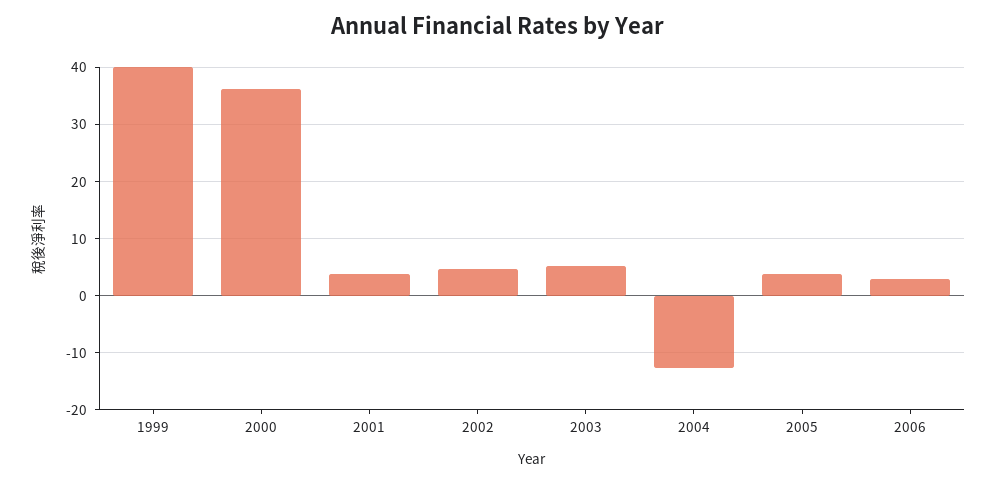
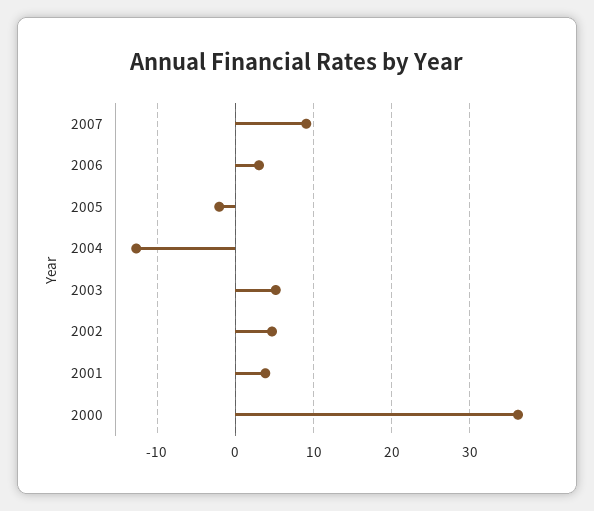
1999: 40 -> none
2005: 4 -> -2
2007: none -> 9

